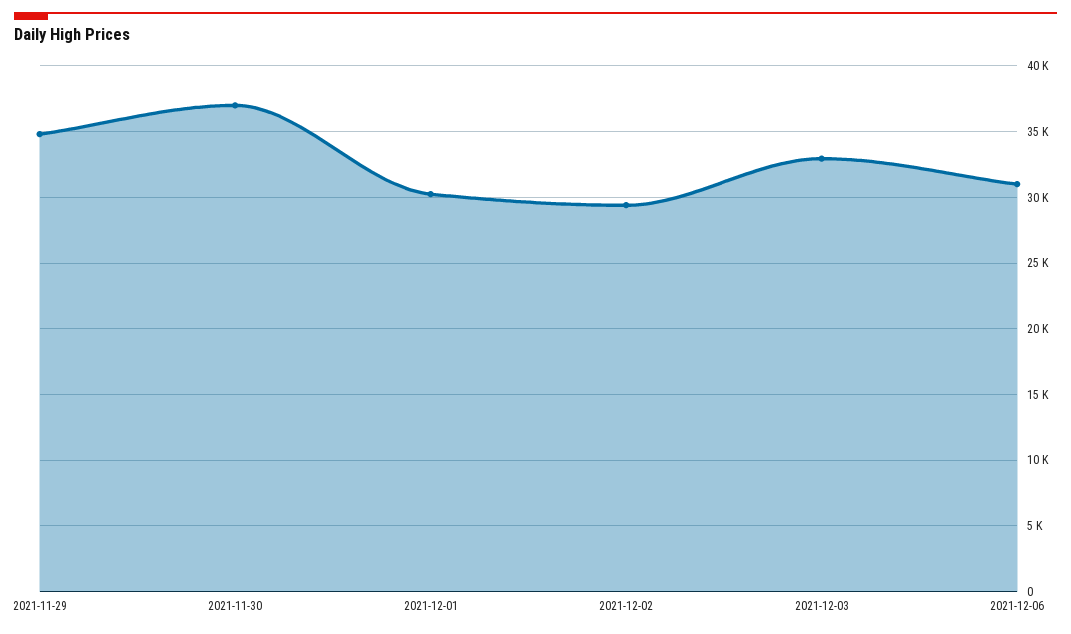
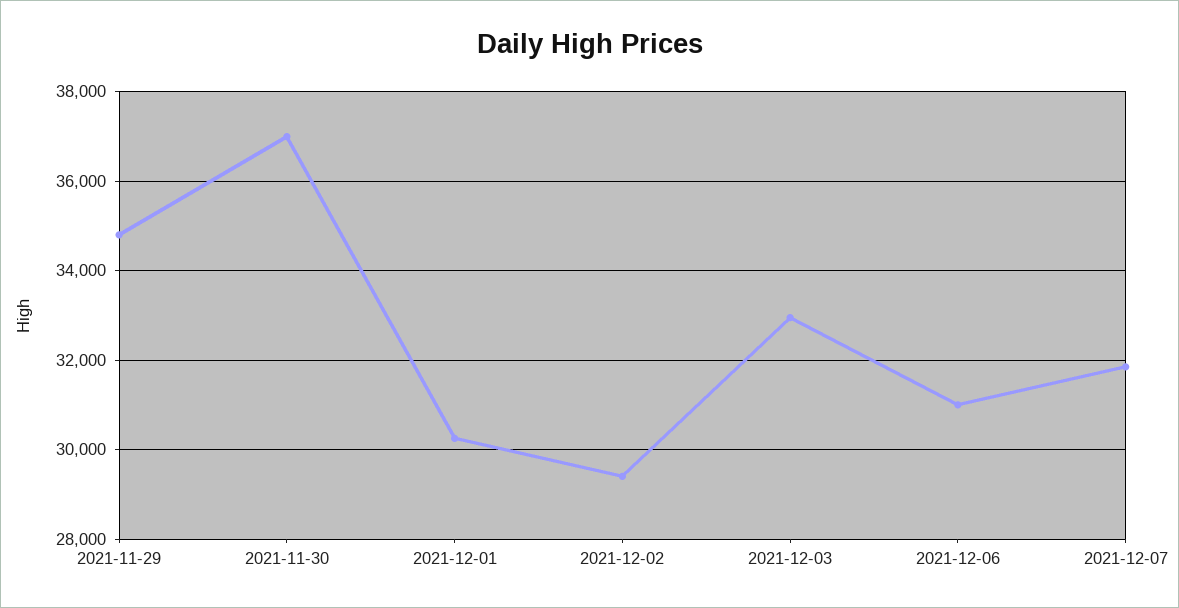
2021-12-07: none -> 31800

